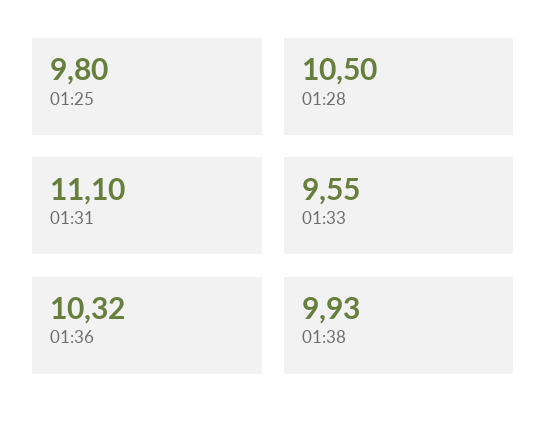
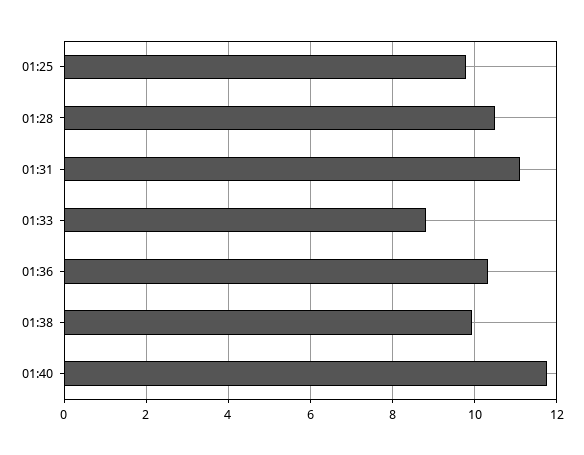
01:33: 9.55 -> 8.8
01:40: none -> 11.8

